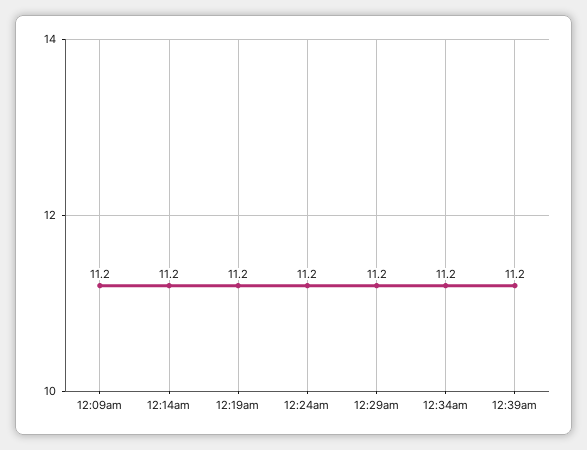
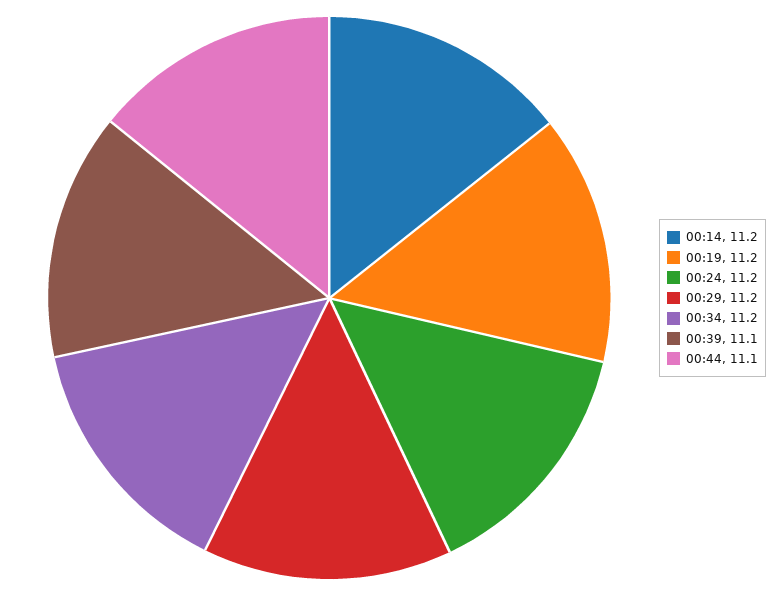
12:09am: 11.2 -> none
12:39am: 11.2 -> 11.1
00:44: none -> 11.1

